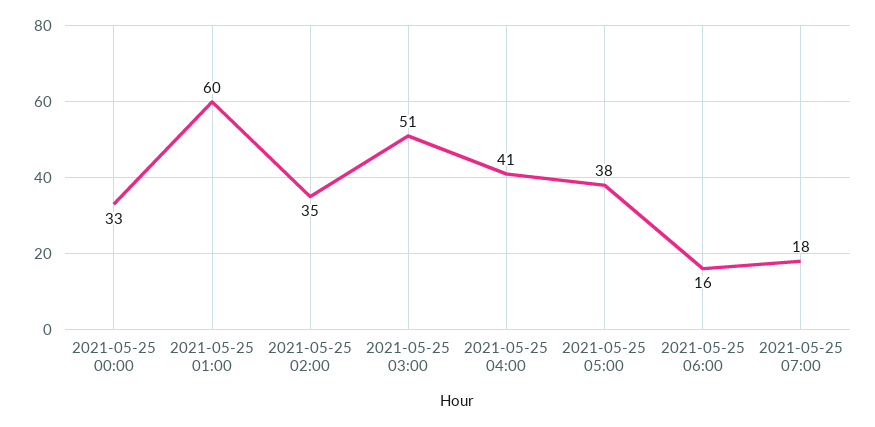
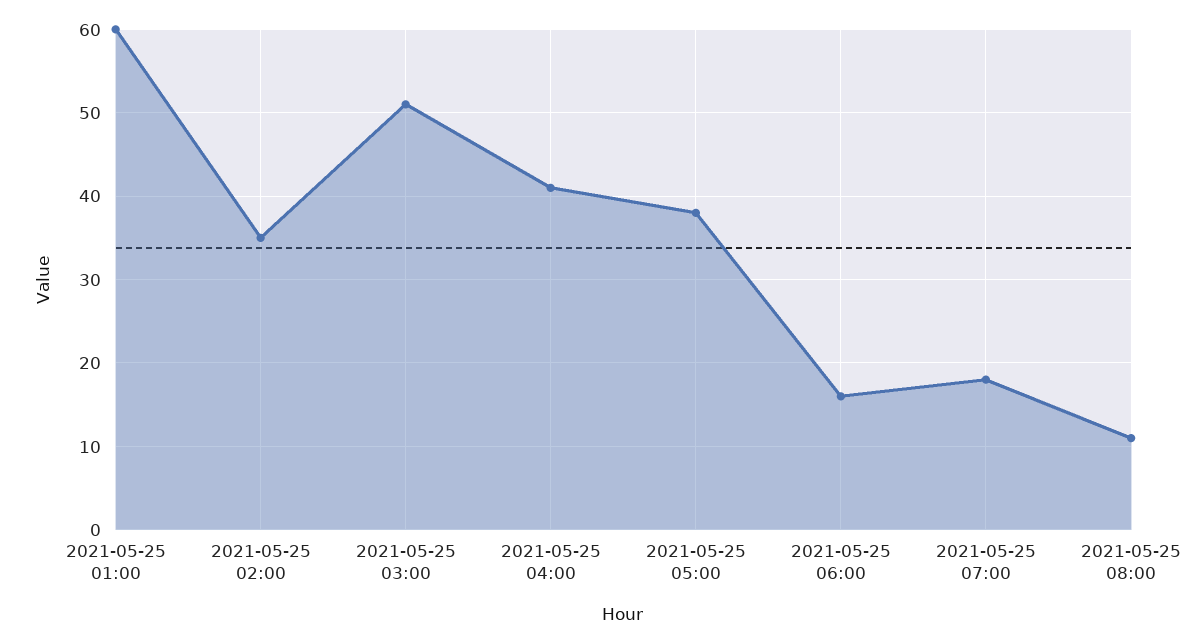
2021-05-25 00:00: 33 -> none
2021-05-25 08:00: none -> 11

